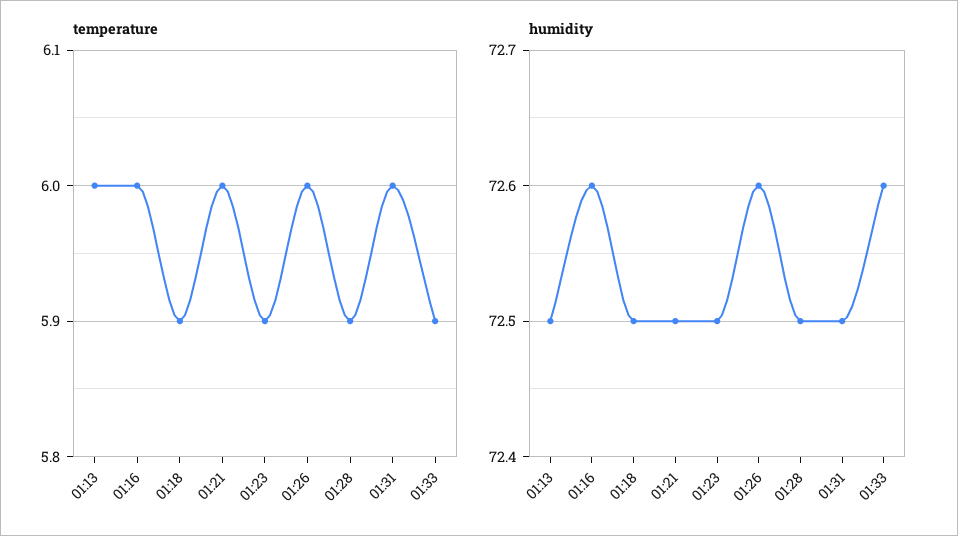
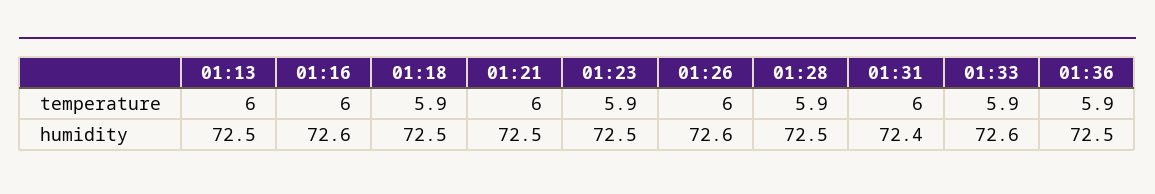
humidity, 01:31: 72.5 -> 72.4
temperature, 01:36: none -> 5.9
humidity, 01:36: none -> 72.5

